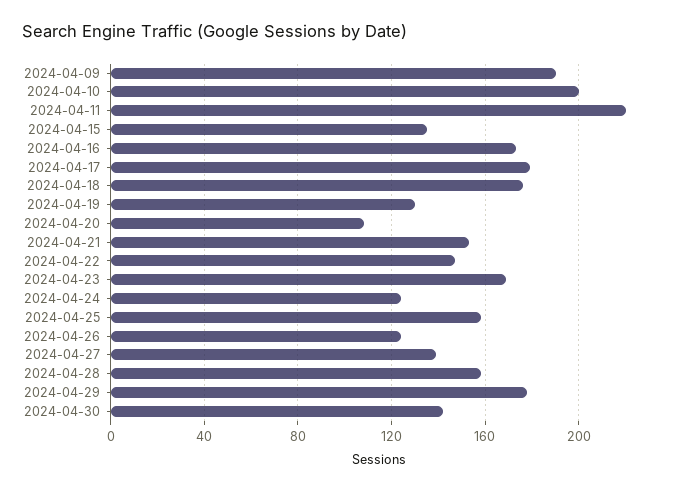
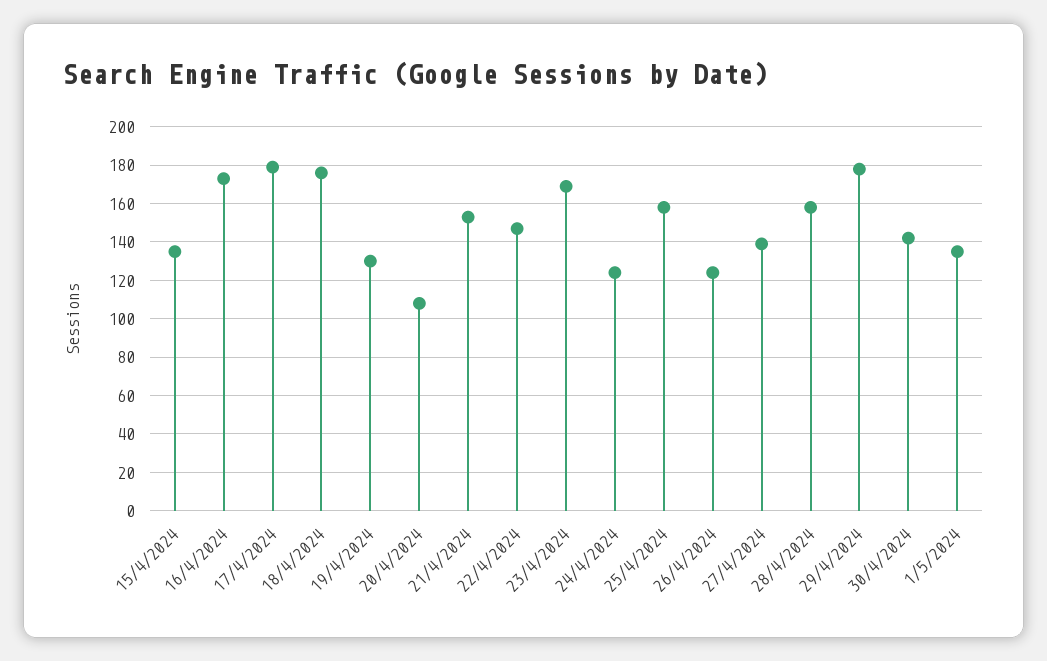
2024-04-09: 190 -> none
2024-04-10: 200 -> none
2024-04-11: 220 -> none
1/5/2024: none -> 135

